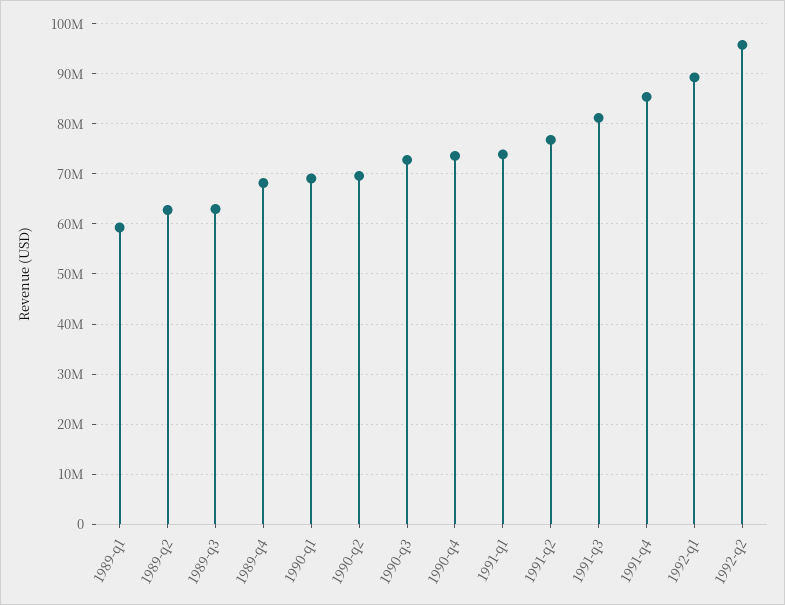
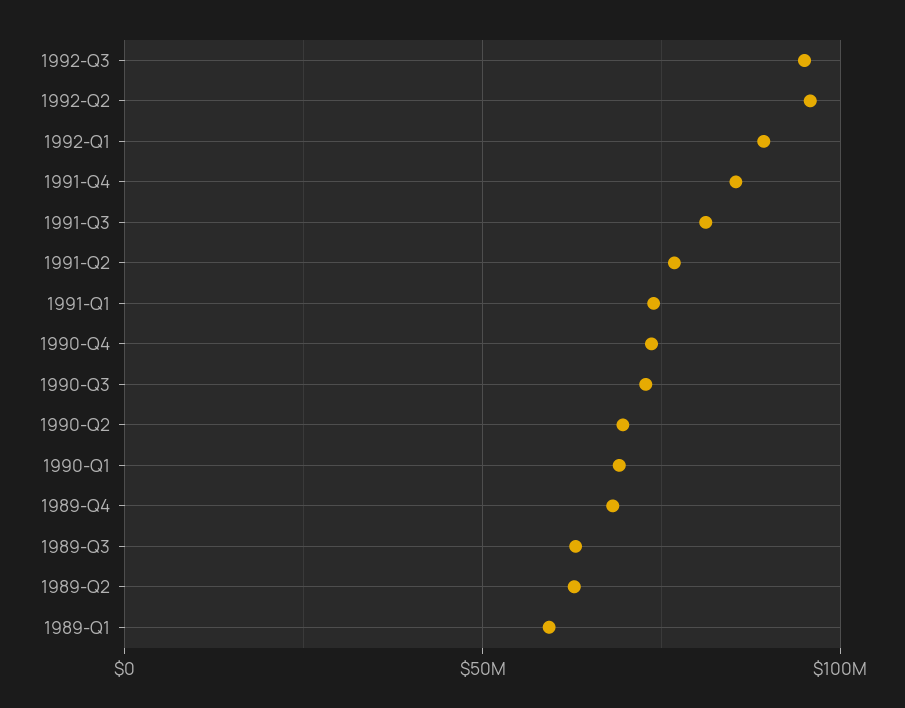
1992-Q3: none -> 95000000

